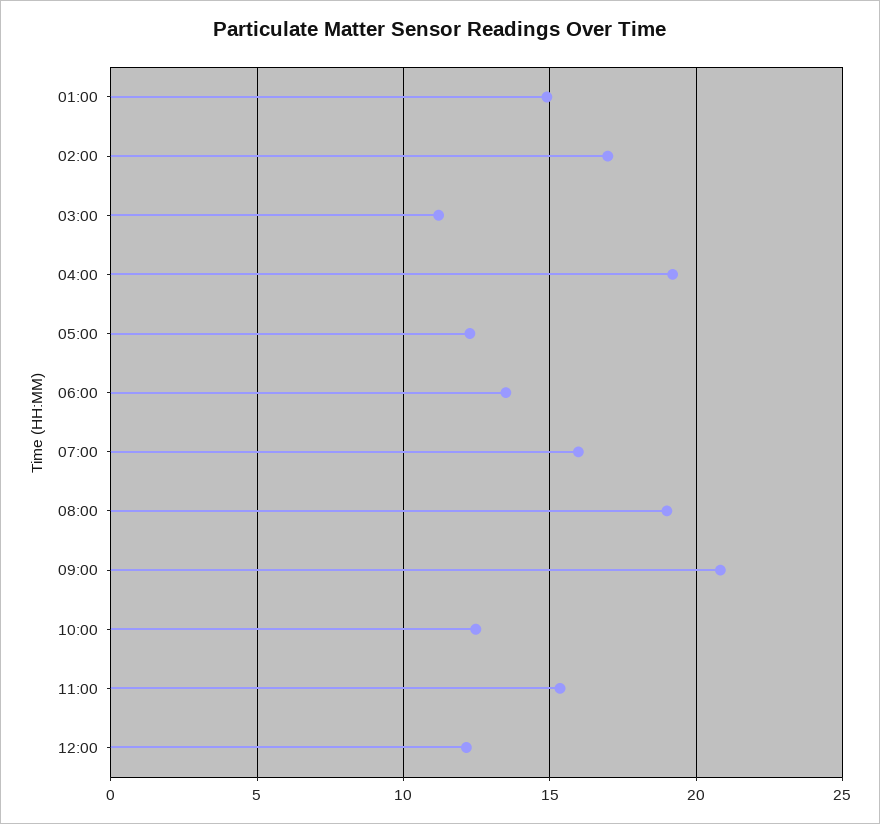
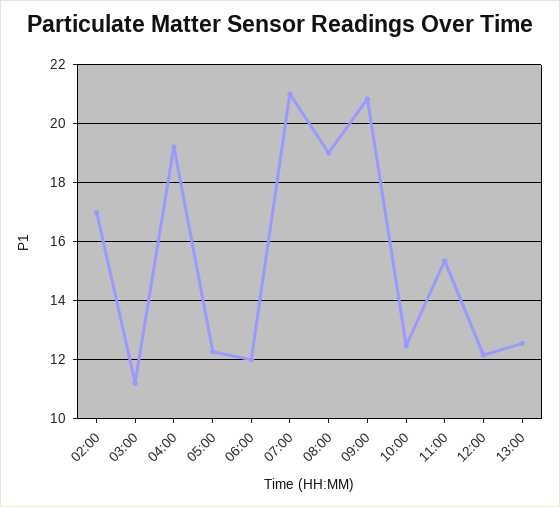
01:00: 15 -> none
06:00: 13.5 -> 12
07:00: 16 -> 21
13:00: none -> 12.5

